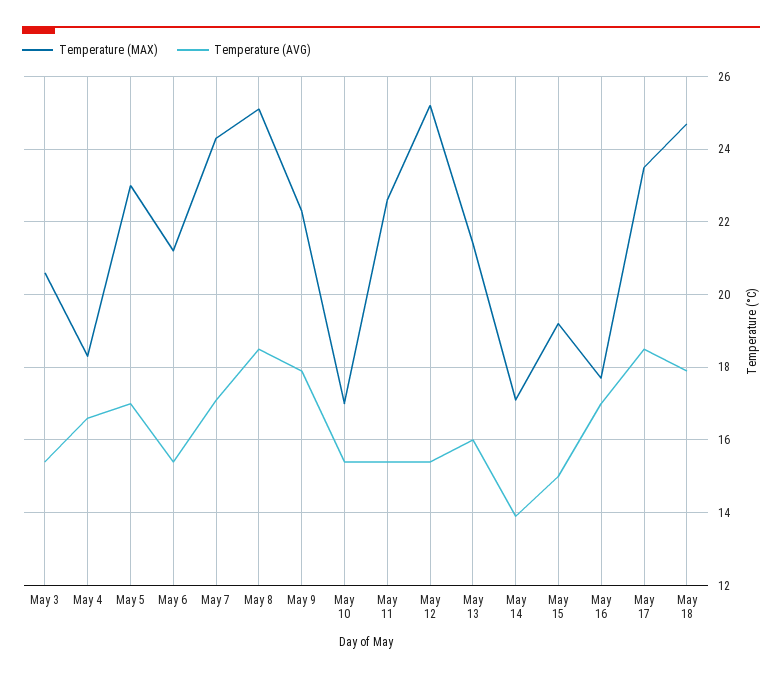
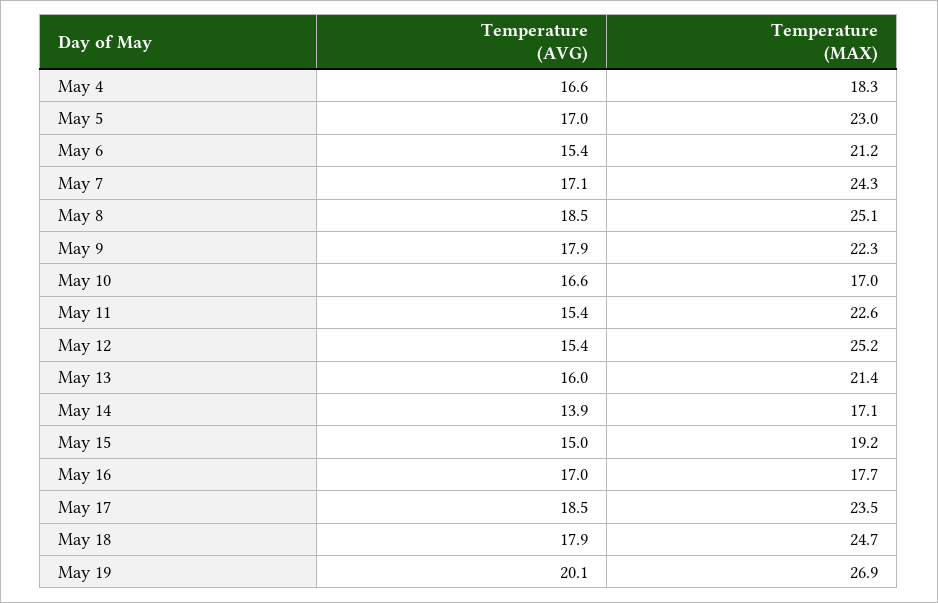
Temperature (MAX), May 3: 20.5 -> none
Temperature (AVG), May 3: 15.5 -> none
Temperature (AVG), May 10: 15.5 -> 16.6
Temperature (AVG), May 19: none -> 20.1
Temperature (MAX), May 19: none -> 26.9

